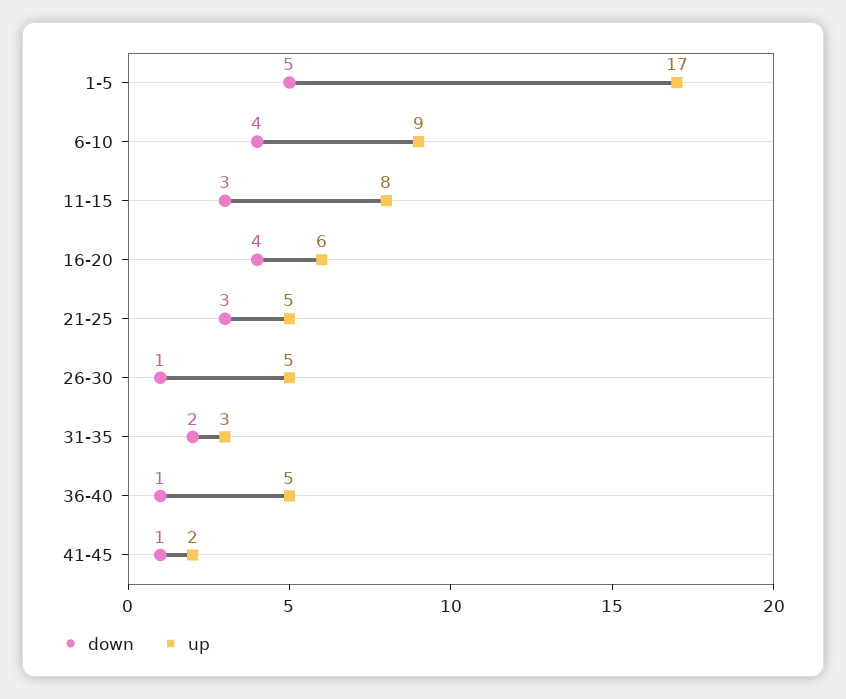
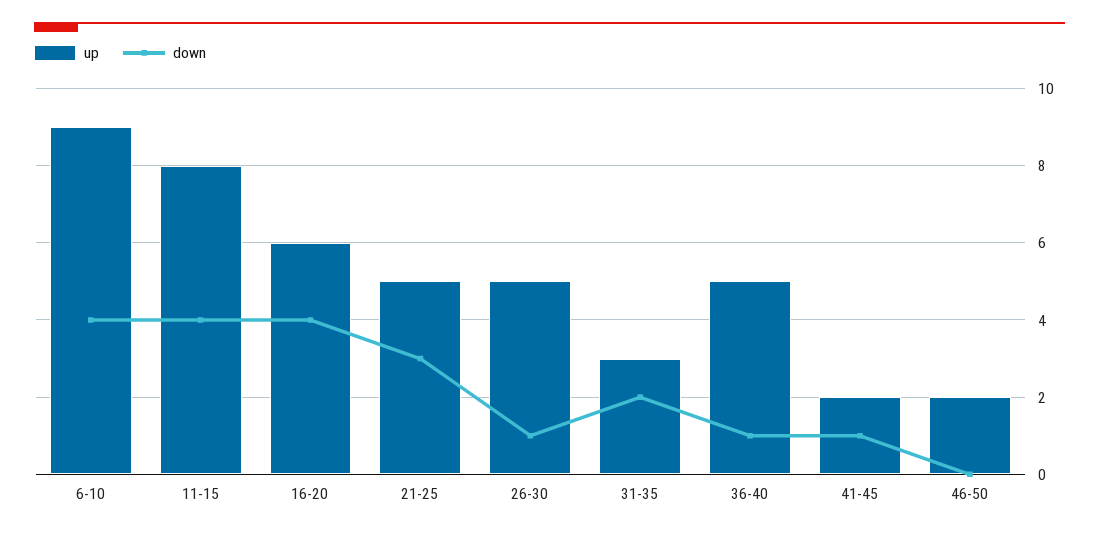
down, 1-5: 5 -> none
up, 1-5: 17 -> none
down, 11-15: 3 -> 4
up, 46-50: none -> 2
down, 46-50: none -> 0

